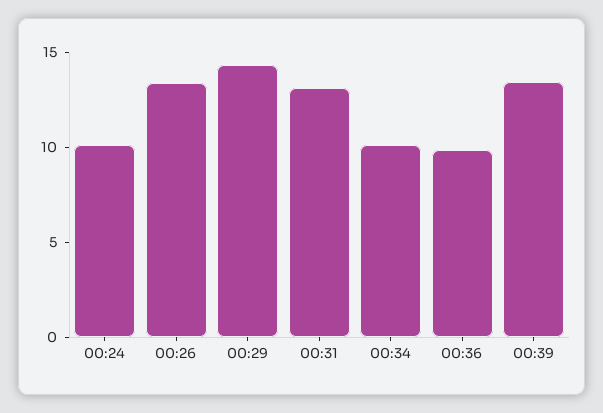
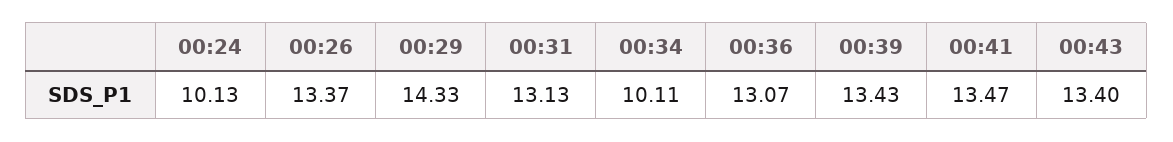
00:36: 10 -> 13.07
00:41: none -> 13.47
00:43: none -> 13.4

